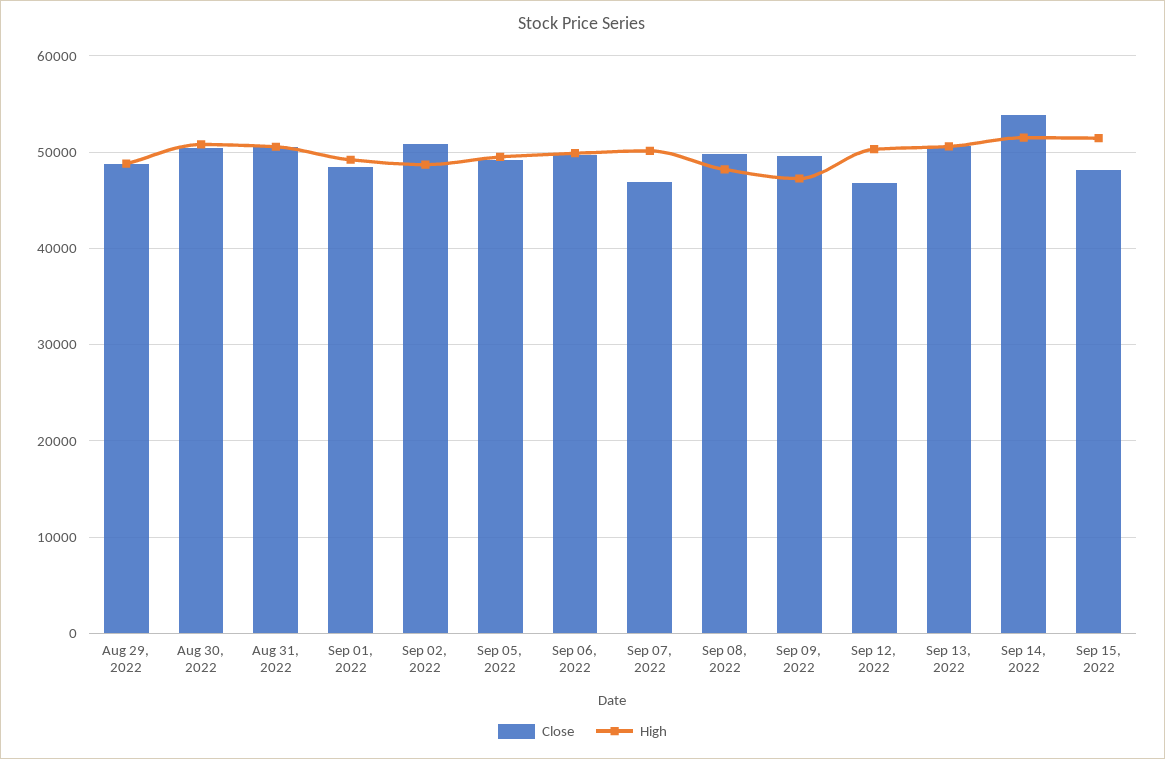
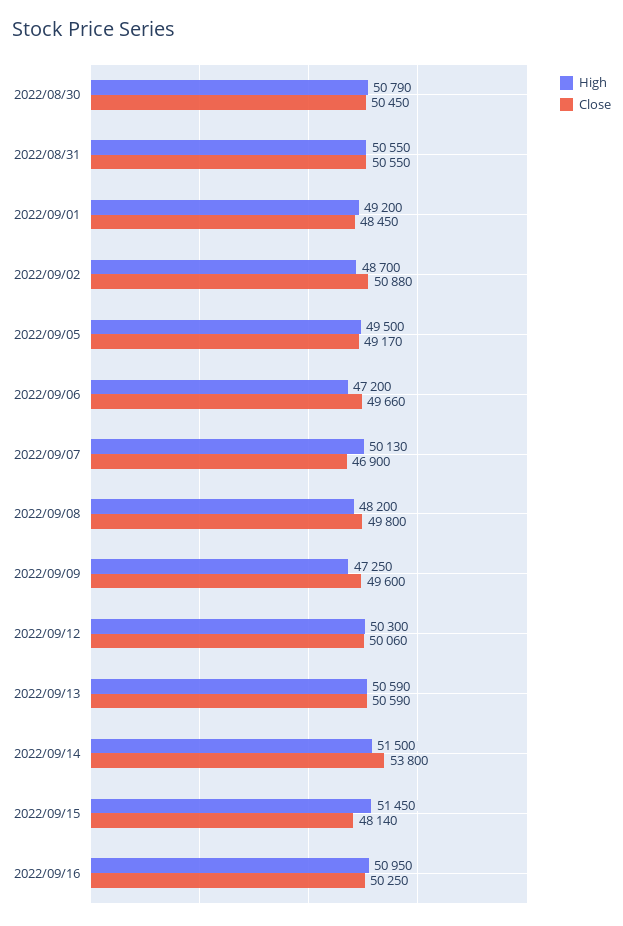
Close, Aug 29, 2022: 49000 -> none
High, Aug 29, 2022: 49000 -> none
High, Sep 06, 2022: 50000 -> 47200
Close, Sep 12, 2022: 47000 -> 50060
High, 2022/09/16: none -> 50950
Close, 2022/09/16: none -> 50250

